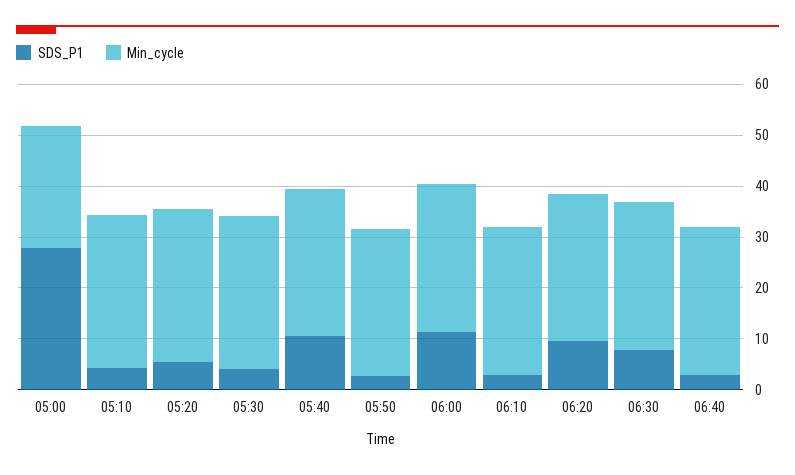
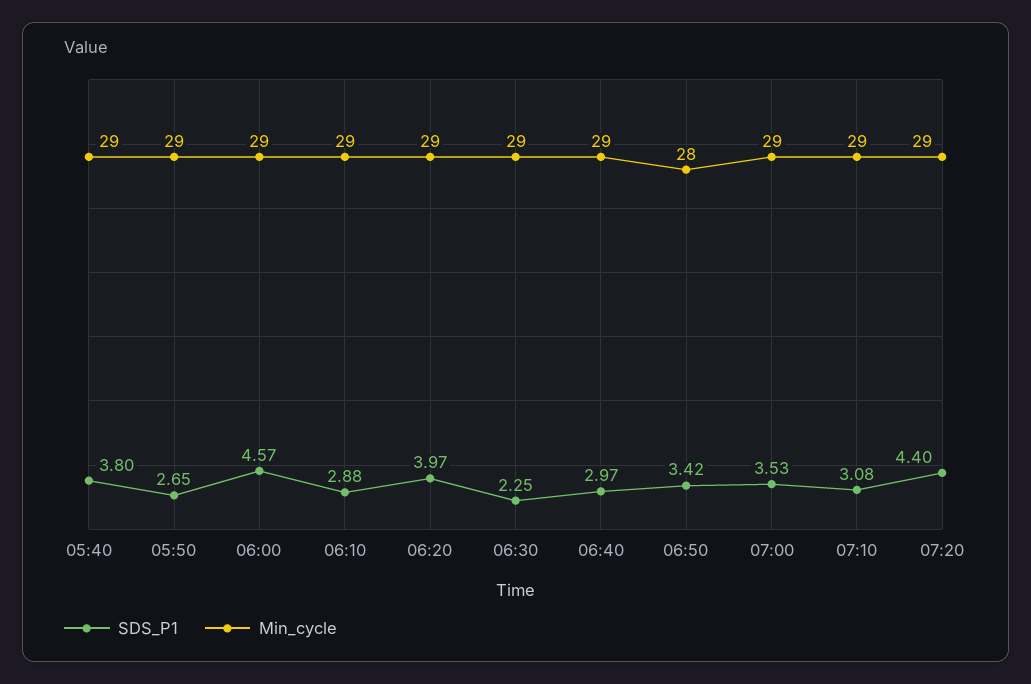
SDS_P1, 05:00: 28 -> none
Min_cycle, 05:00: 24 -> none
SDS_P1, 05:10: 4 -> none
Min_cycle, 05:10: 30 -> none
SDS_P1, 05:20: 6 -> none
Min_cycle, 05:20: 30 -> none
SDS_P1, 05:30: 4 -> none
Min_cycle, 05:30: 30 -> none
SDS_P1, 05:40: 10 -> 3.8
SDS_P1, 06:00: 12 -> 4.57
SDS_P1, 06:20: 10 -> 3.97
SDS_P1, 06:30: 8 -> 2.25
SDS_P1, 06:50: none -> 3.42
Min_cycle, 06:50: none -> 28
SDS_P1, 07:00: none -> 3.53
Min_cycle, 07:00: none -> 29
SDS_P1, 07:10: none -> 3.08
Min_cycle, 07:10: none -> 29
SDS_P1, 07:20: none -> 4.4
Min_cycle, 07:20: none -> 29

